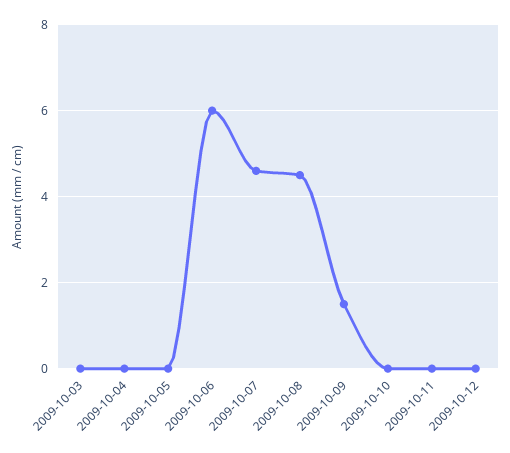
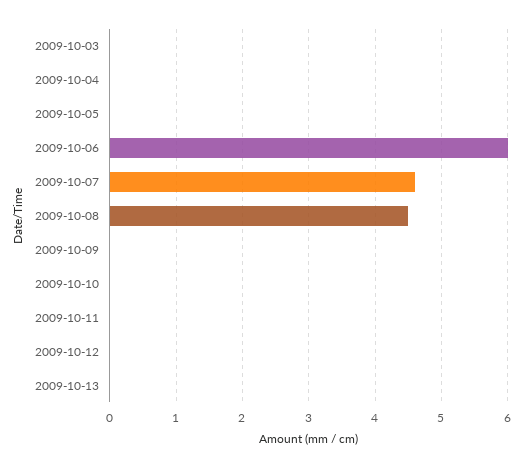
2009-10-09: 1.5 -> 0
2009-10-13: none -> 0

